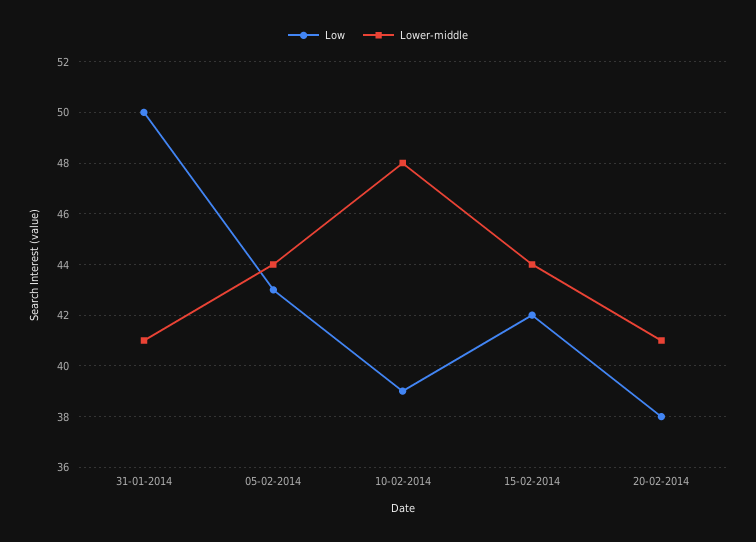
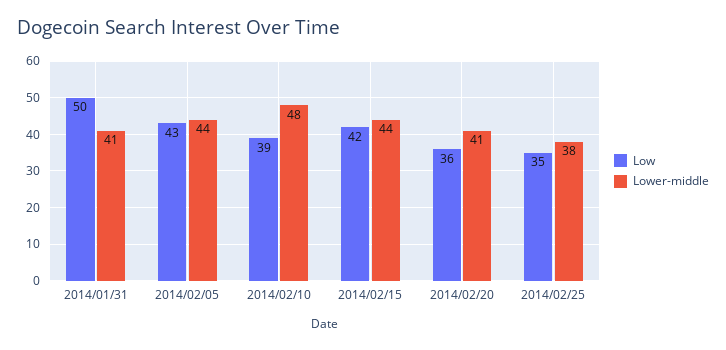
Low, 20-02-2014: 38 -> 36
Low, 2014/02/25: none -> 35
Lower-middle, 2014/02/25: none -> 38

